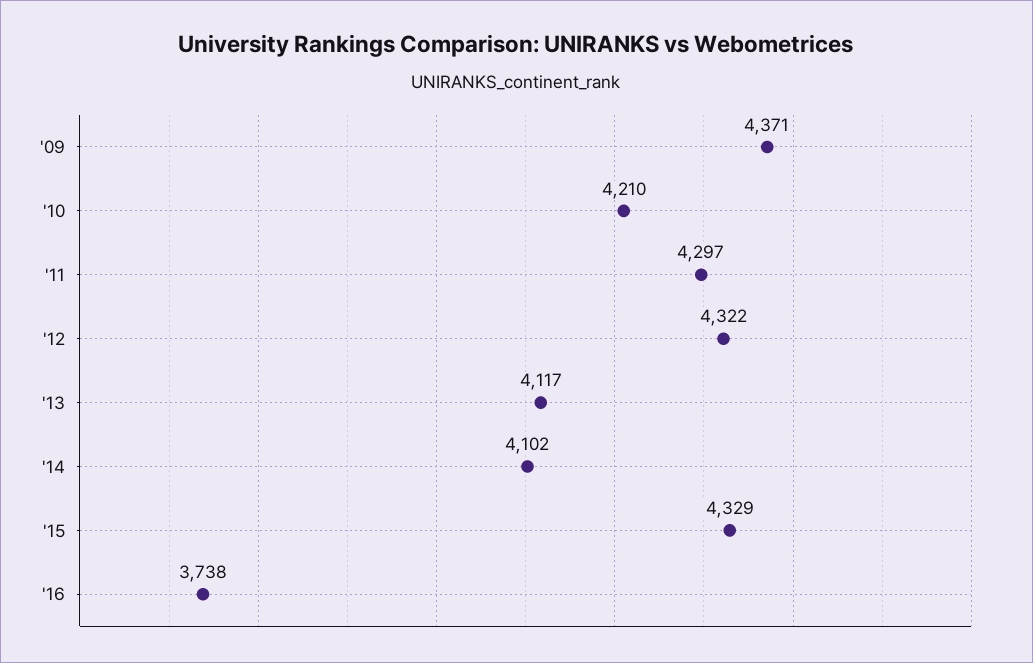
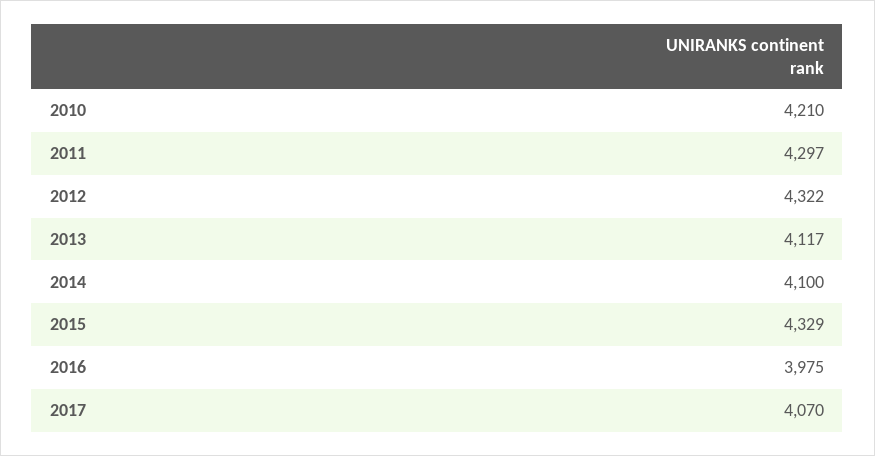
'09: 4371 -> none
'14: 4102 -> 4100
'16: 3738 -> 3975
2017: none -> 4070

